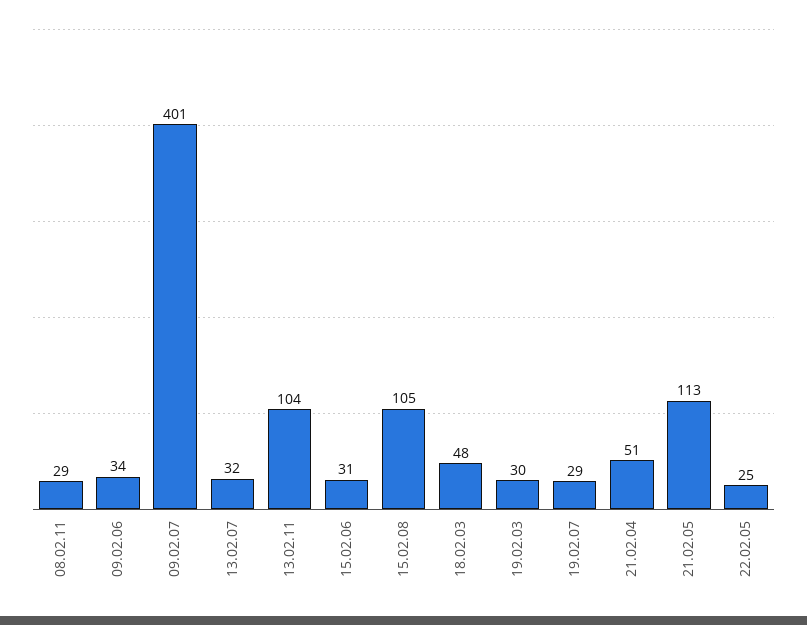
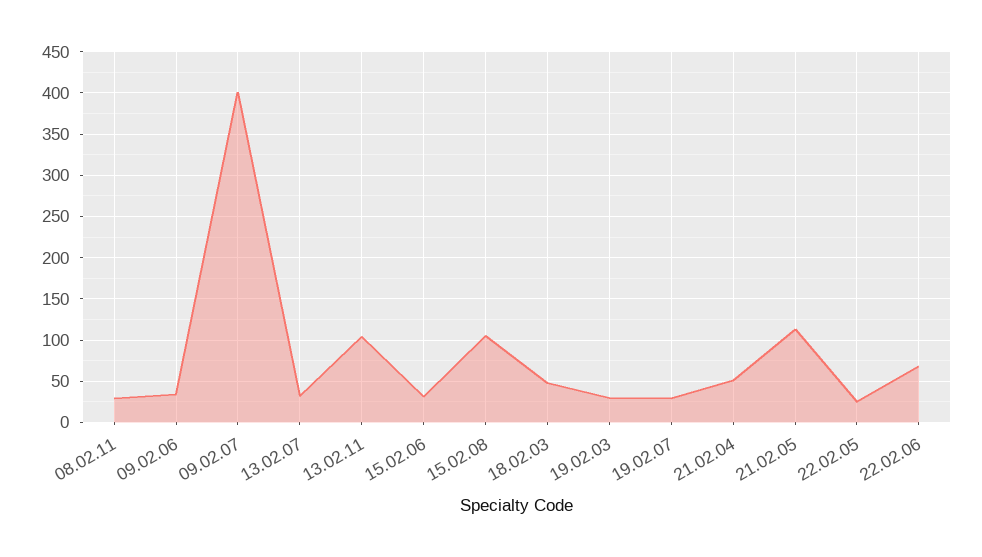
22.02.06: none -> 70

